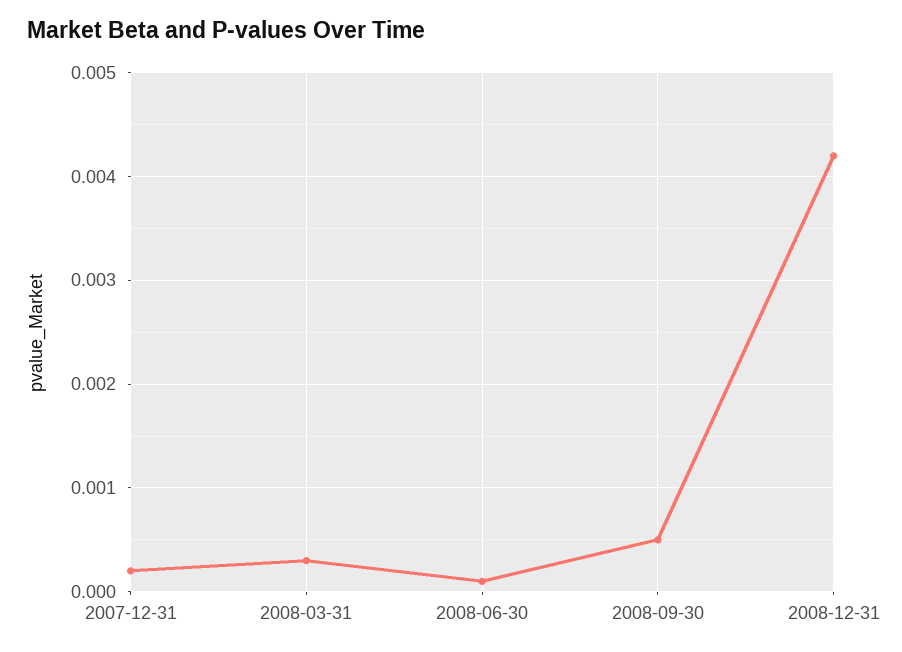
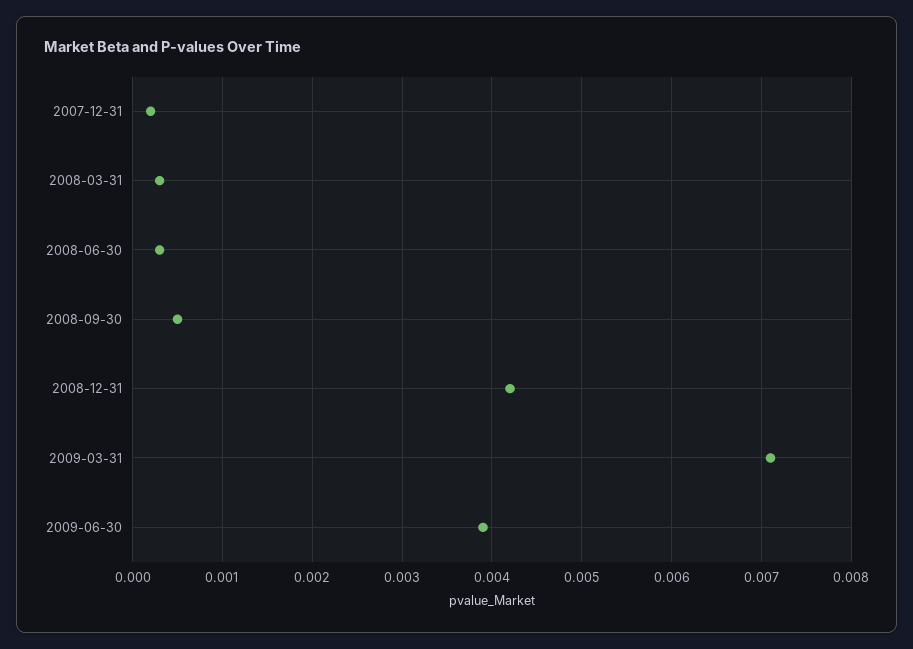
2008-06-30: 0.0001 -> 0.0003
2009-03-31: none -> 0.0071
2009-06-30: none -> 0.0039

